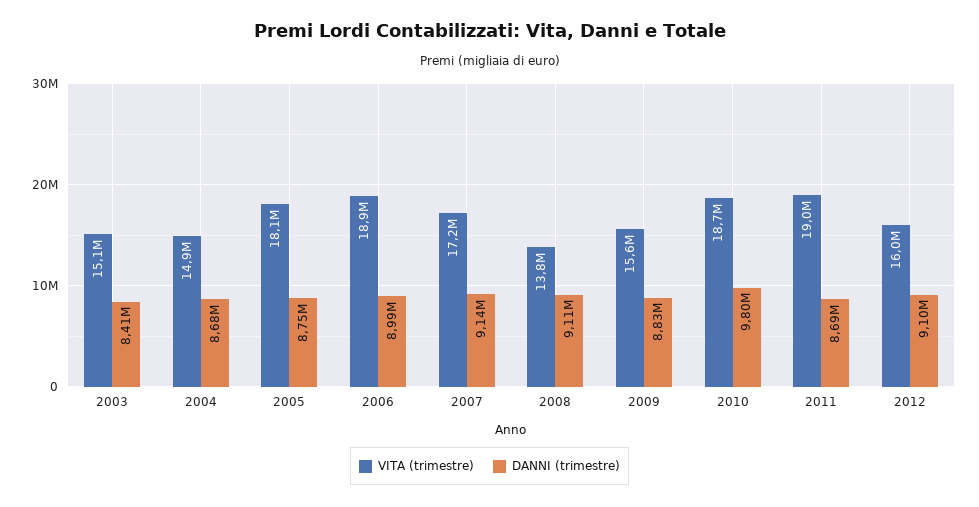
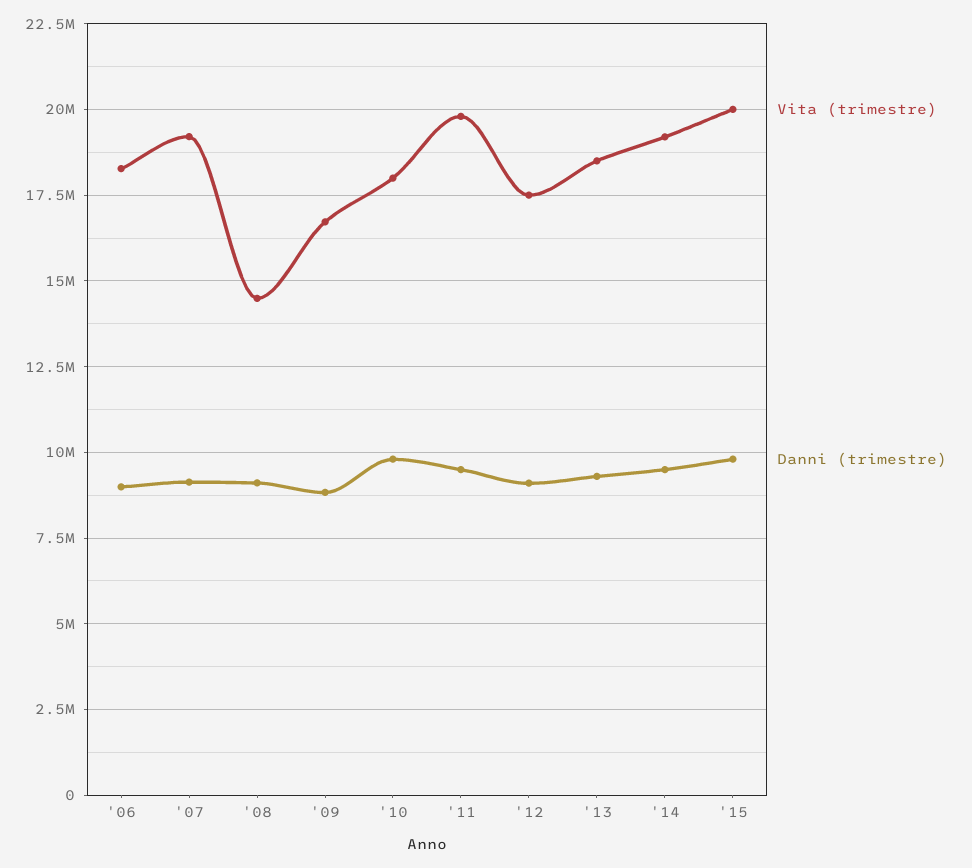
VITA (trimestre), 2003: 15100000 -> none
DANNI (trimestre), 2003: 8410000 -> none
VITA (trimestre), 2004: 14900000 -> none
DANNI (trimestre), 2004: 8680000 -> none
VITA (trimestre), 2005: 18100000 -> none
DANNI (trimestre), 2005: 8750000 -> none
VITA (trimestre), 2006: 18900000 -> 18250000
VITA (trimestre), 2007: 17200000 -> 19250000
VITA (trimestre), 2008: 13800000 -> 14500000
VITA (trimestre), 2009: 15600000 -> 16750000
VITA (trimestre), 2010: 18700000 -> 18000000
VITA (trimestre), 2011: 19000000 -> 19750000
DANNI (trimestre), 2011: 8690000 -> 9500000
VITA (trimestre), 2012: 16000000 -> 17500000
VITA (trimestre), '13: none -> 18500000
DANNI (trimestre), '13: none -> 9250000
VITA (trimestre), '14: none -> 19250000
DANNI (trimestre), '14: none -> 9500000
VITA (trimestre), '15: none -> 20000000
DANNI (trimestre), '15: none -> 9750000

